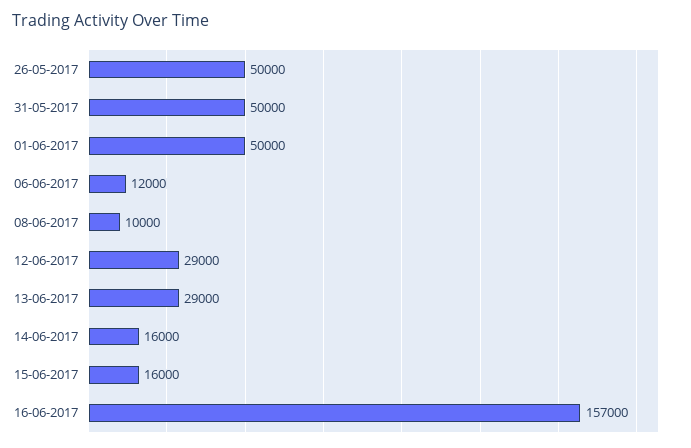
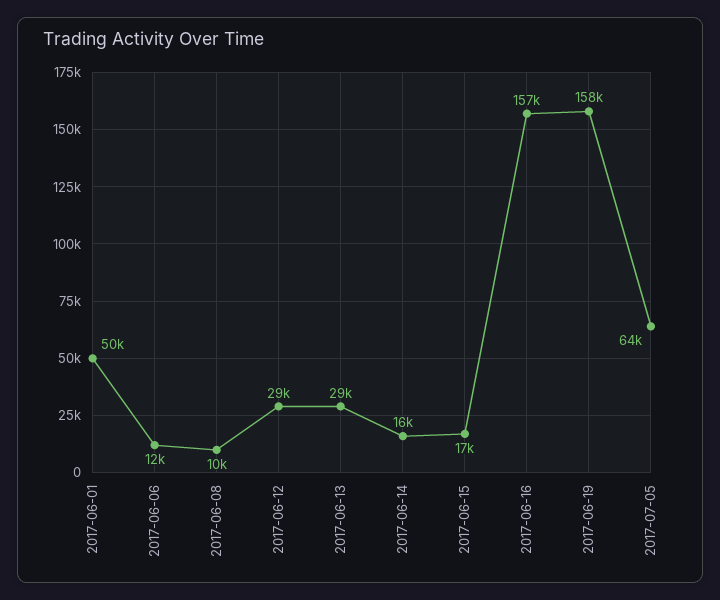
26-05-2017: 50000 -> none
31-05-2017: 50000 -> none
15-06-2017: 16000 -> 17000
2017-06-19: none -> 158000
2017-07-05: none -> 64000

